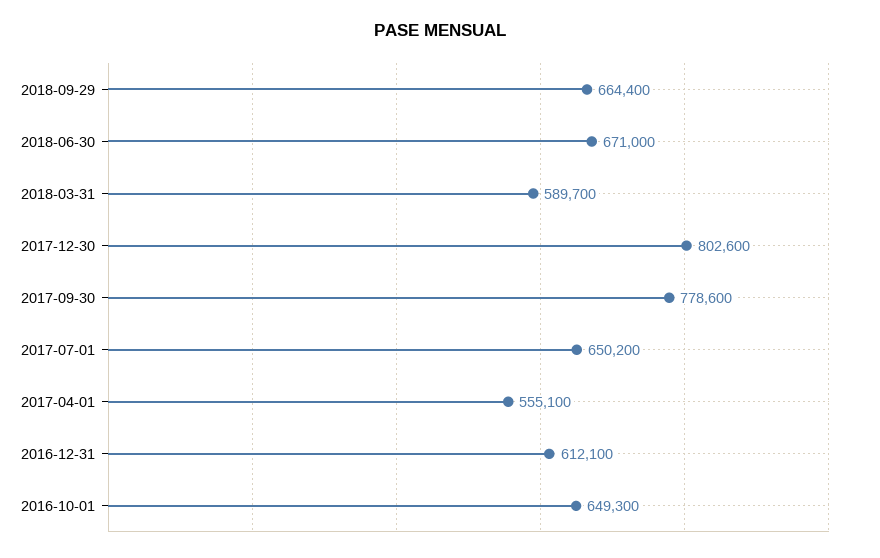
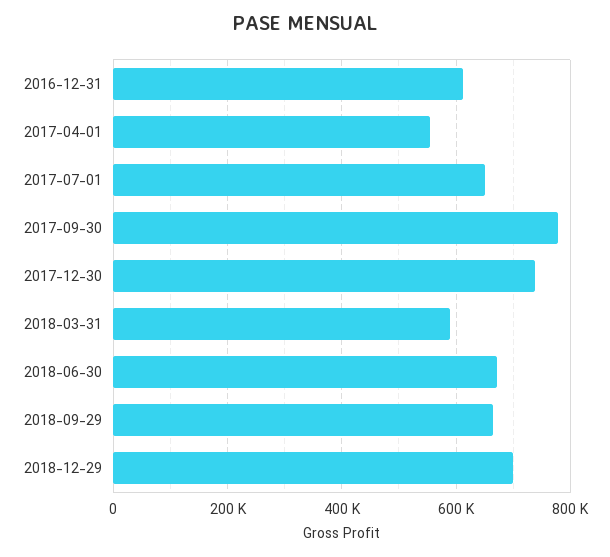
2017-12-30: 802600 -> 740000
2016-10-01: 649300 -> none
2018-12-29: none -> 700000

